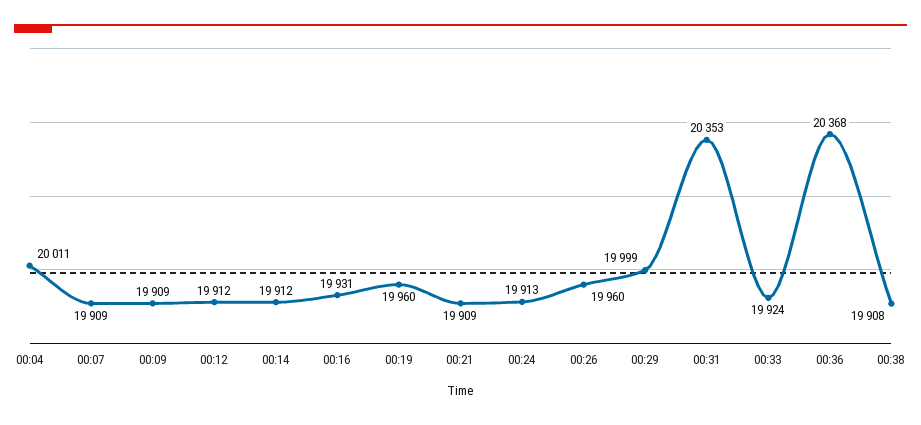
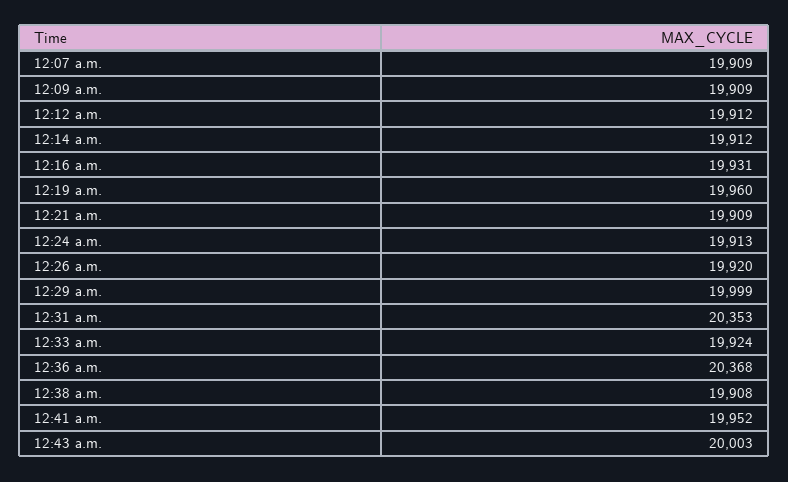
00:04: 20011 -> none
00:26: 19960 -> 19920
12:41 a.m.: none -> 19952
12:43 a.m.: none -> 20003

